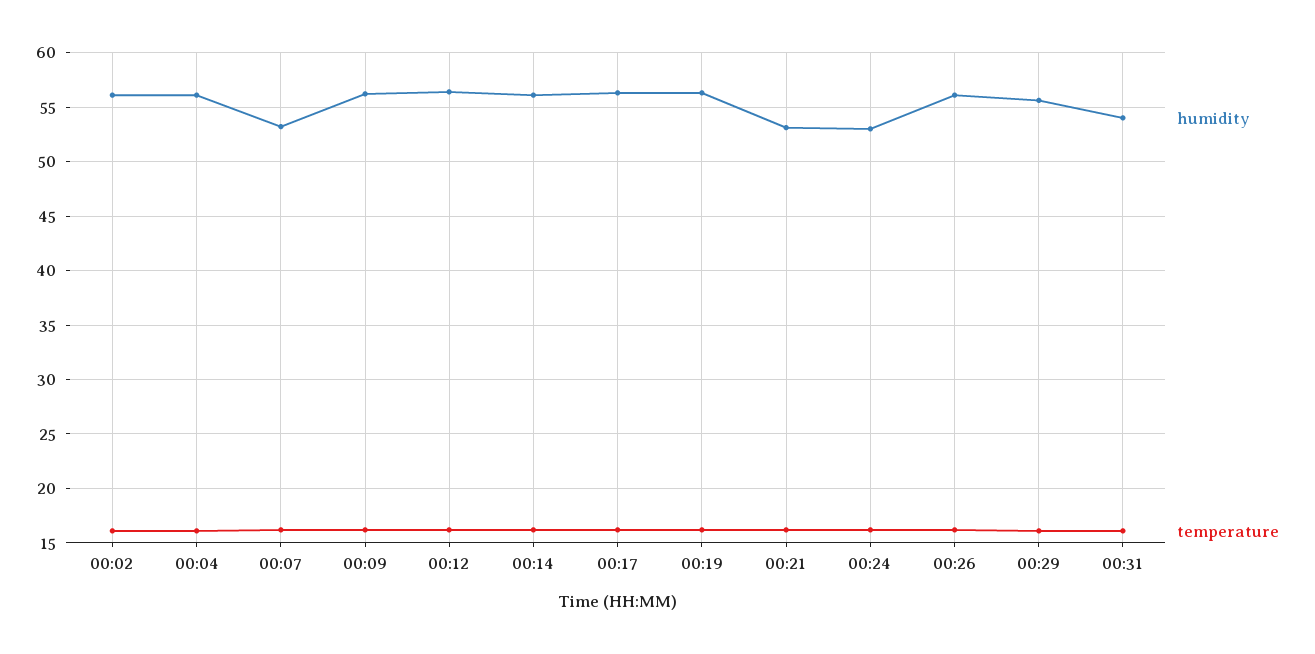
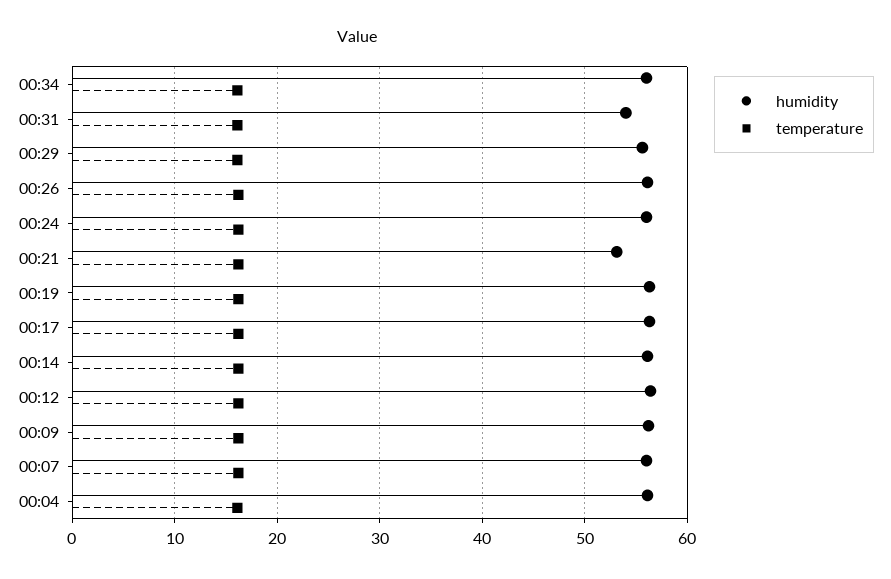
humidity, 00:02: 56 -> none
temperature, 00:02: 16 -> none
humidity, 00:07: 53 -> 56
humidity, 00:24: 53 -> 56
humidity, 00:34: none -> 56
temperature, 00:34: none -> 16

